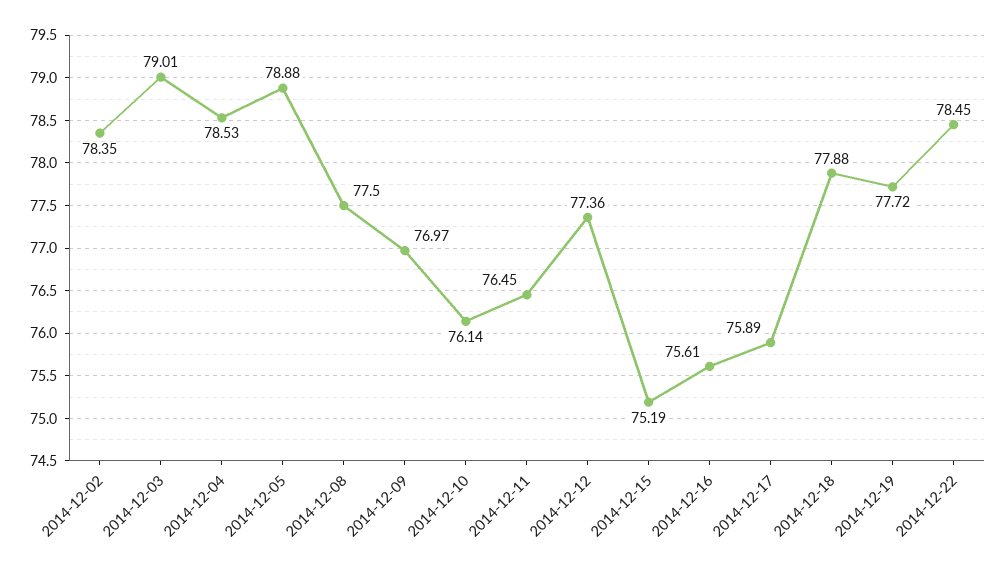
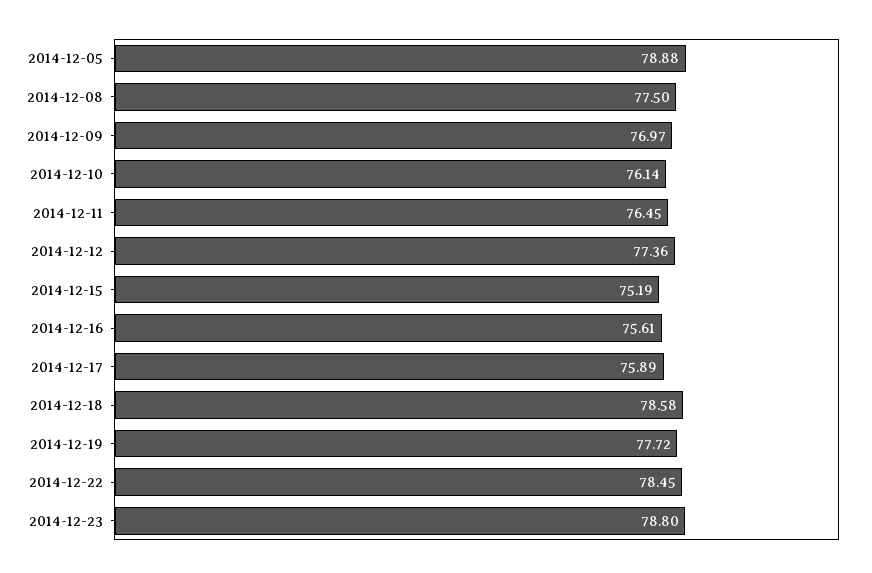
2014-12-02: 78.35 -> none
2014-12-03: 79.01 -> none
2014-12-04: 78.53 -> none
2014-12-18: 77.88 -> 78.58
2014-12-23: none -> 78.8

